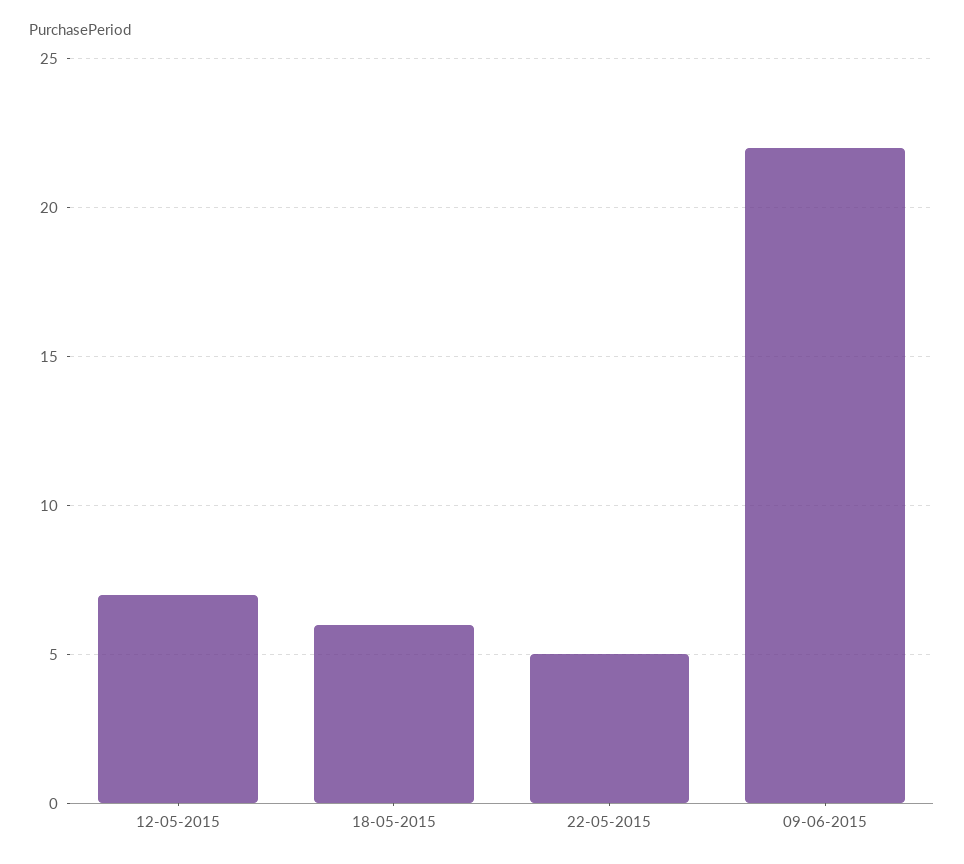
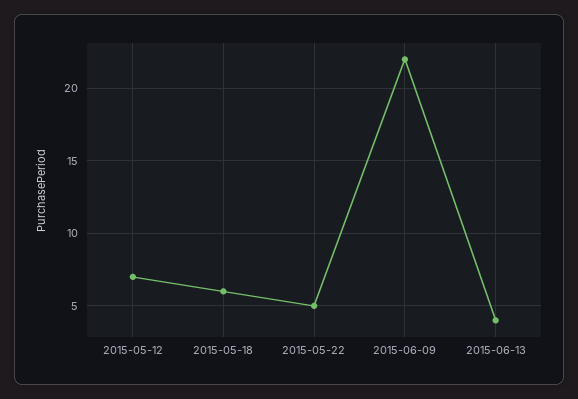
2015-06-13: none -> 4

